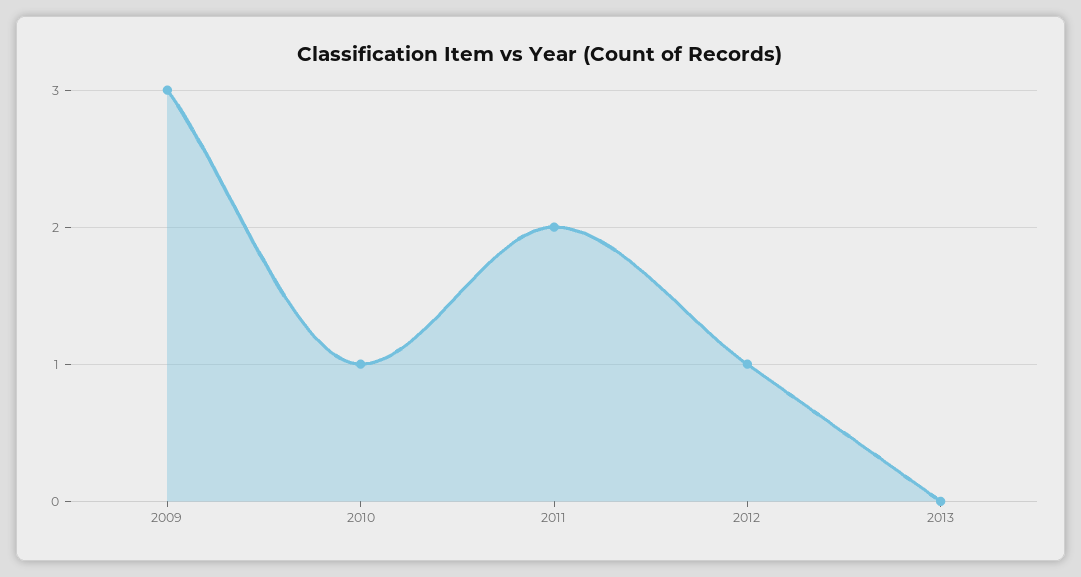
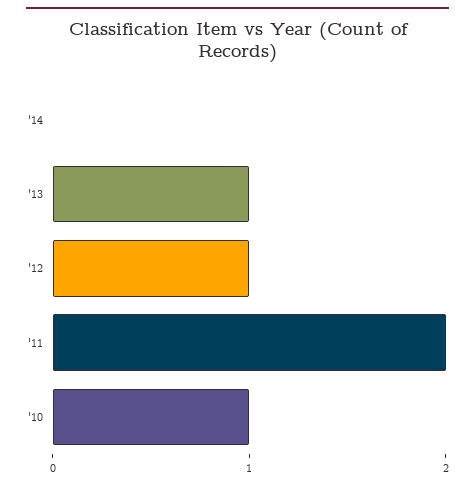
2009: 3 -> none
2013: 0 -> 1
'14: none -> 0

